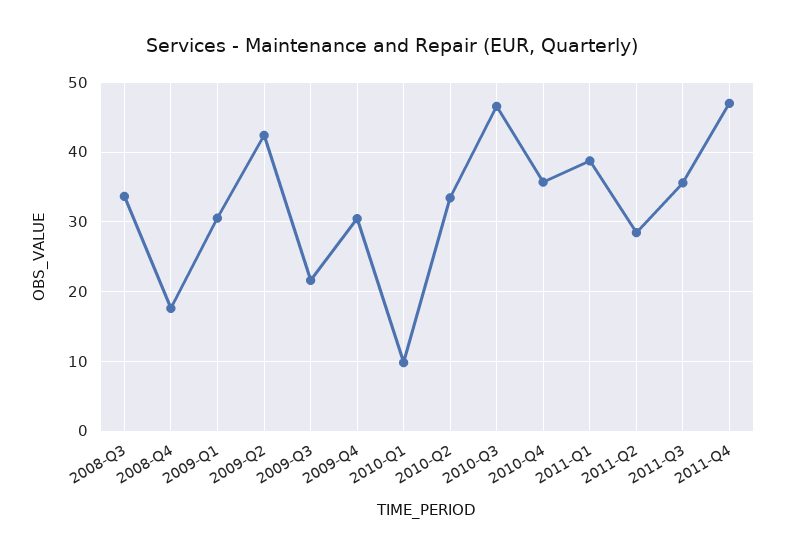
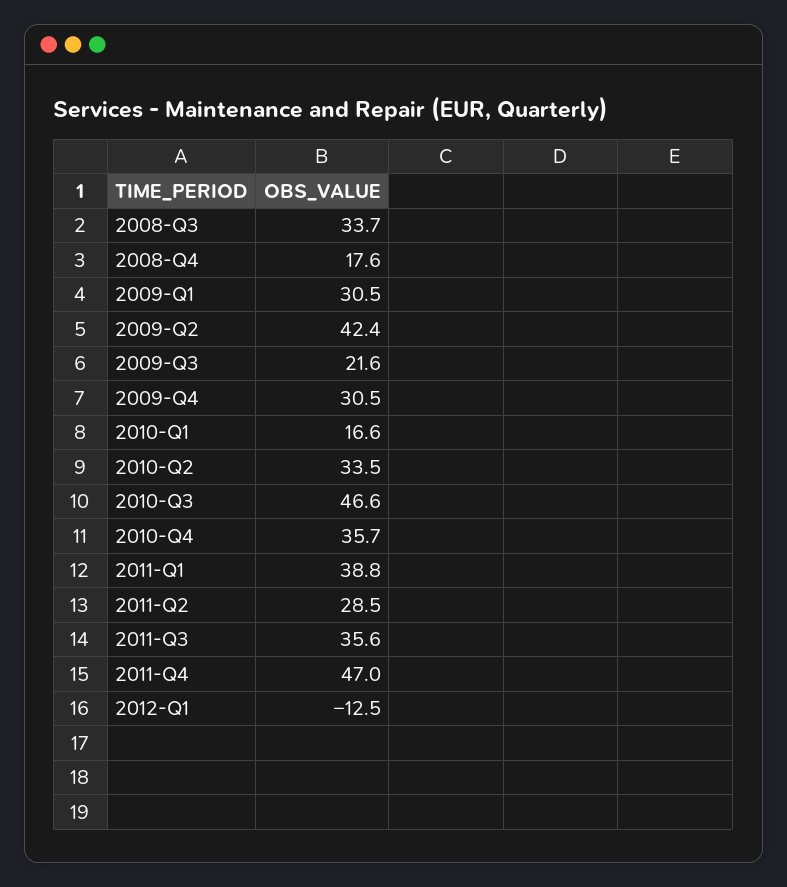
2010-Q1: 10 -> 16.6
2012-Q1: none -> -12.5

